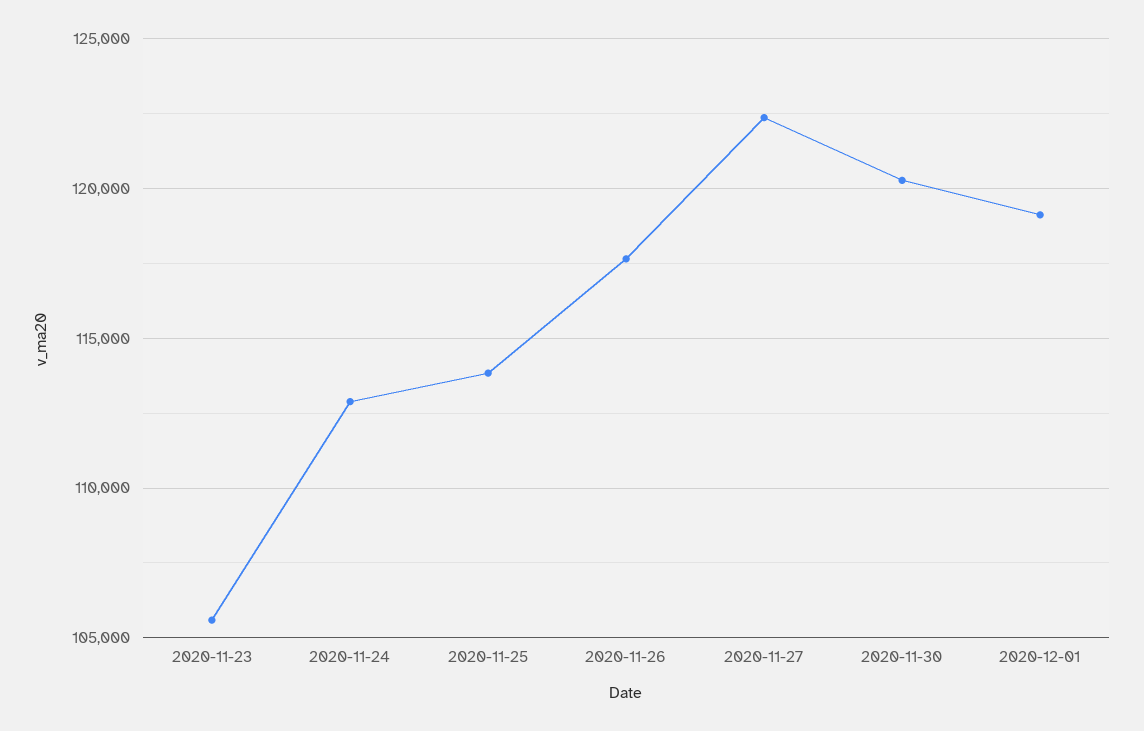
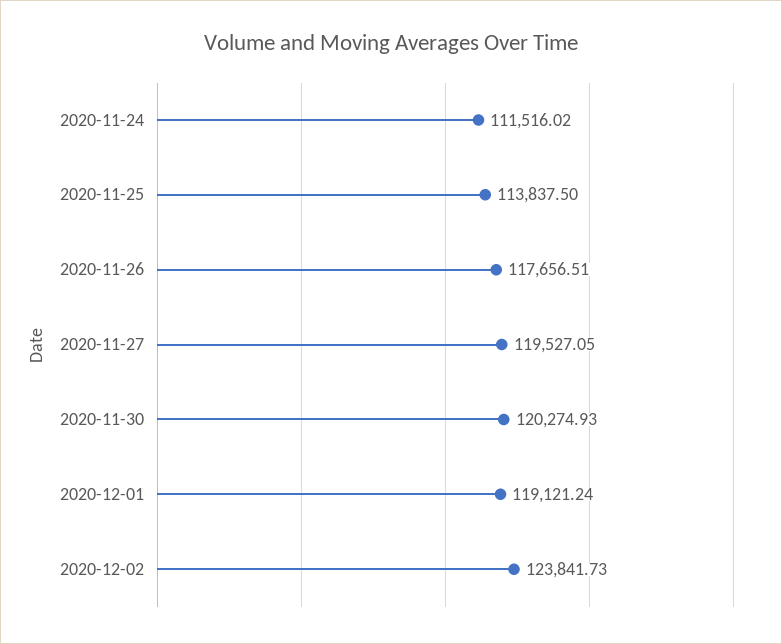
2020-11-23: 105500 -> none
2020-11-24: 113000 -> 111516.02
2020-11-27: 122500 -> 119527.05
2020-12-02: none -> 123841.73

